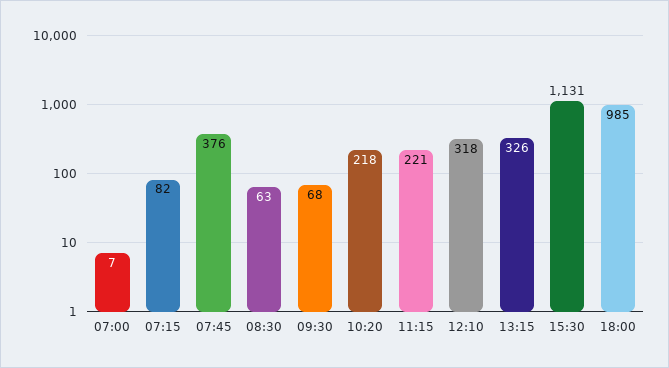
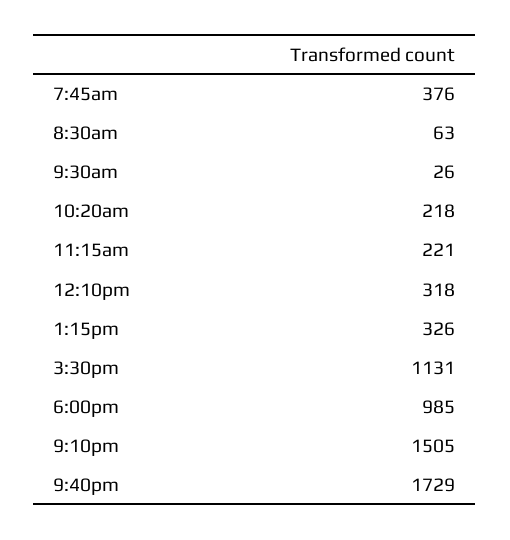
07:00: 7 -> none
07:15: 82 -> none
09:30: 68 -> 26
9:10pm: none -> 1505
9:40pm: none -> 1729

